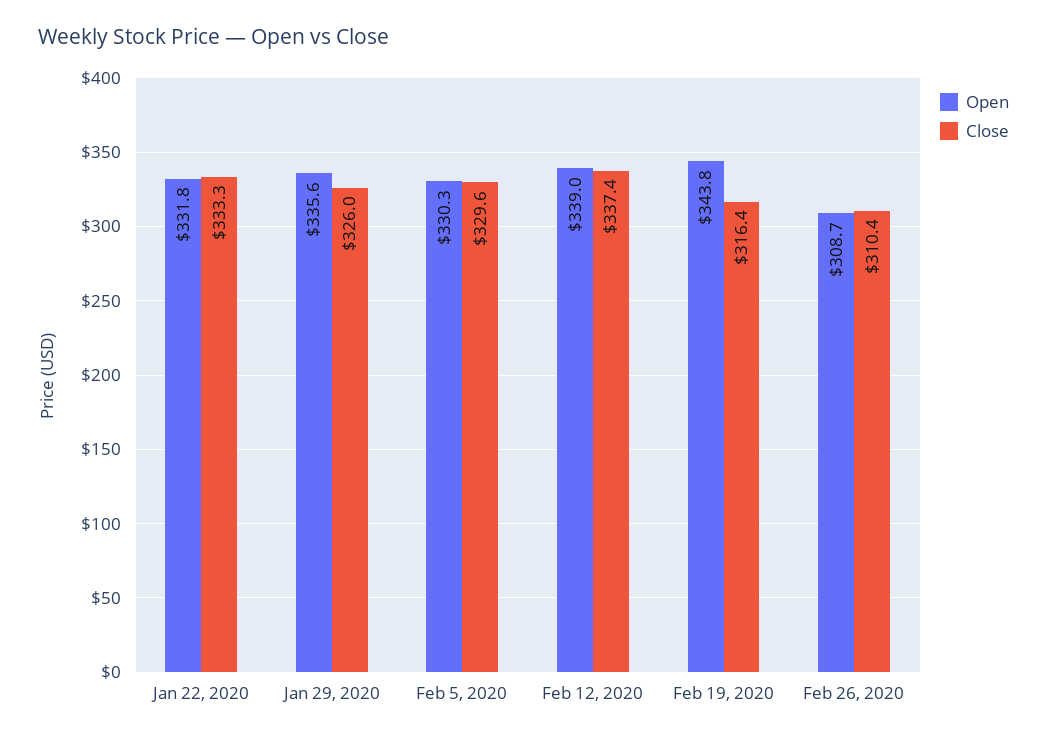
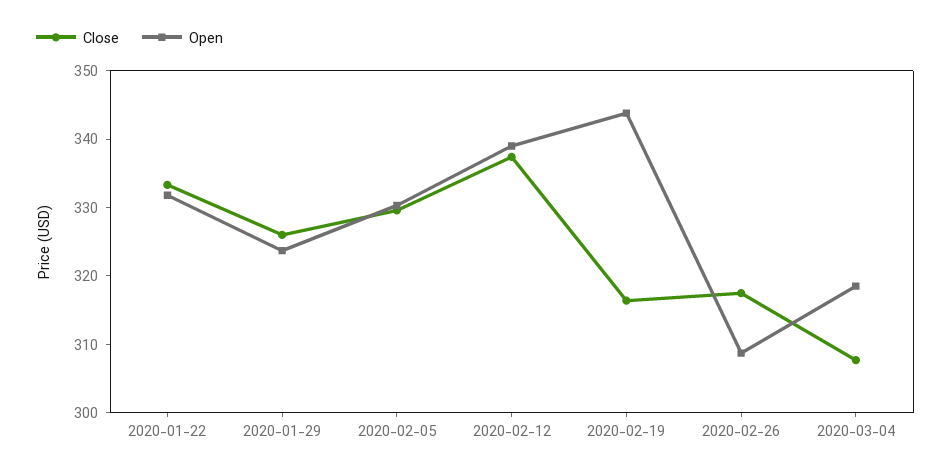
Open, Jan 29, 2020: 335.6 -> 324
Close, Feb 26, 2020: 310.4 -> 318
Close, 2020-03-04: none -> 308
Open, 2020-03-04: none -> 318

